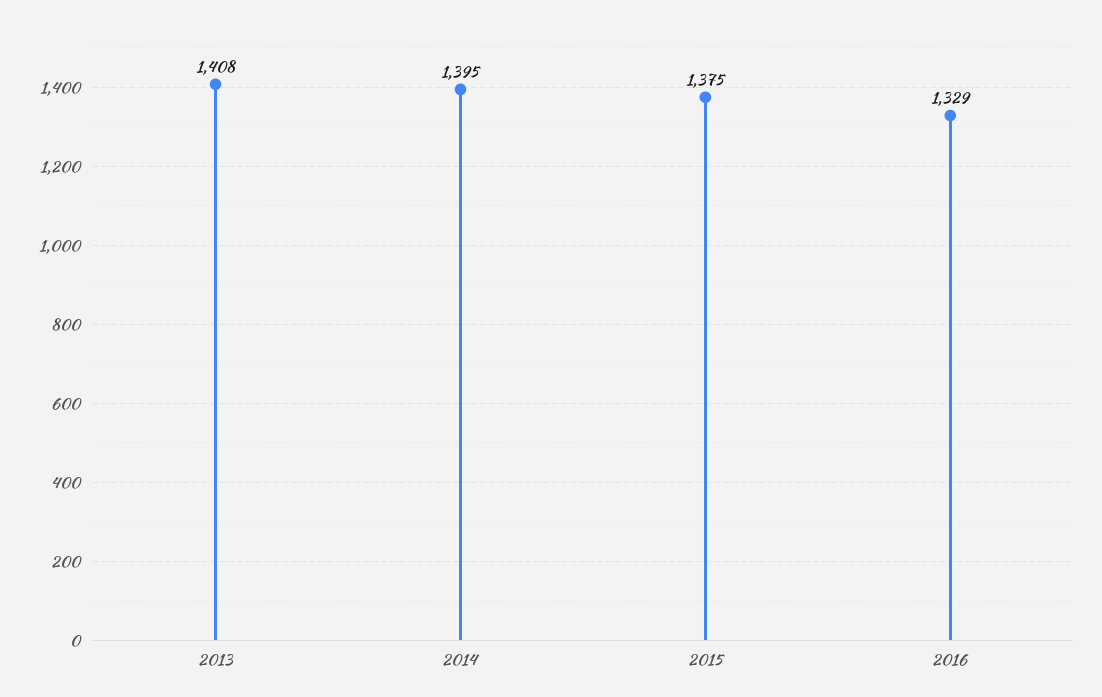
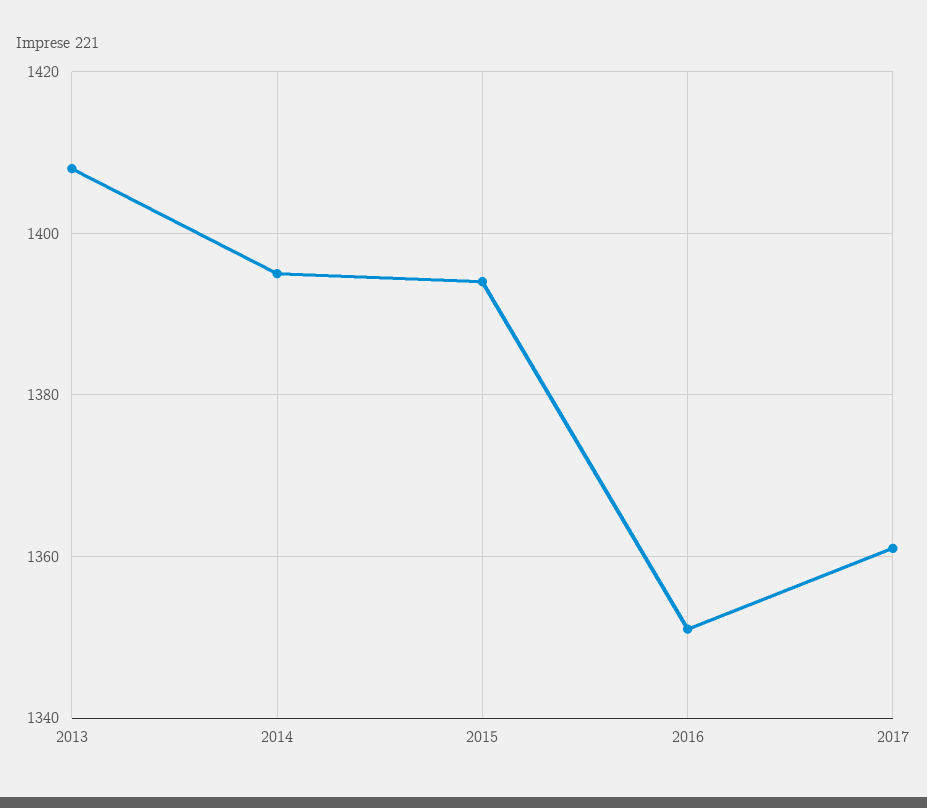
2015: 1375 -> 1395
2016: 1329 -> 1350
2017: none -> 1360

